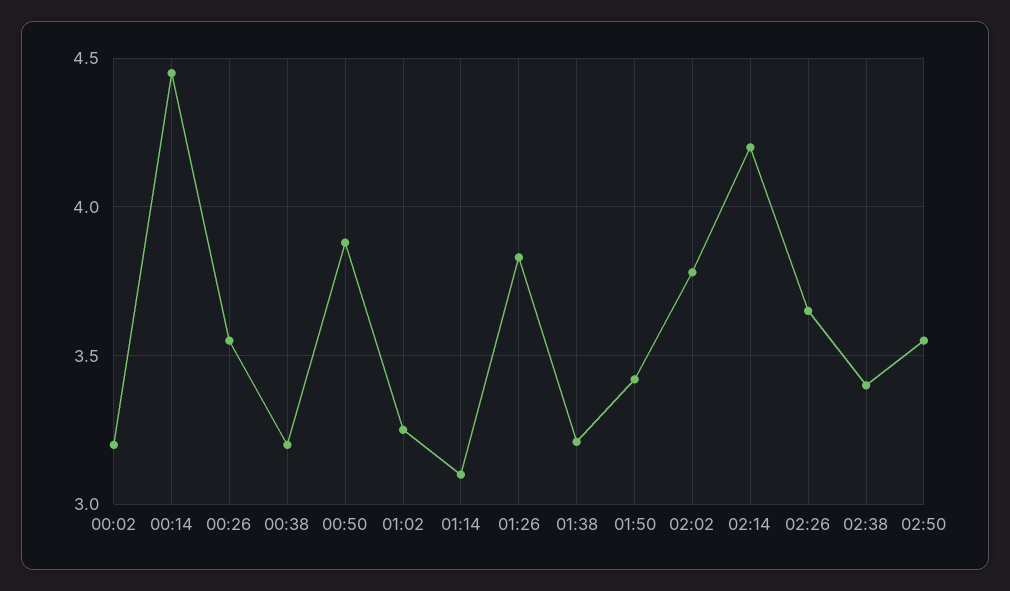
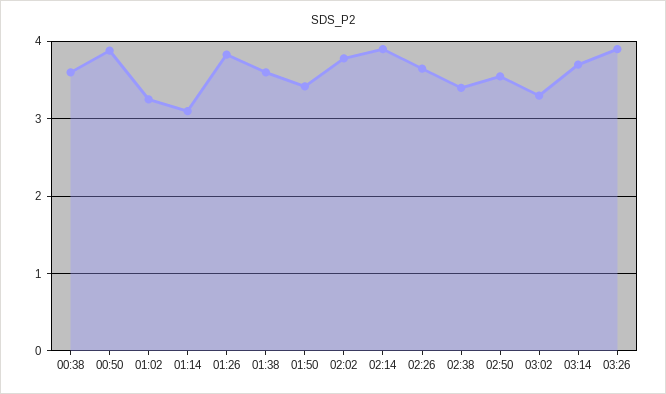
00:02: 3.2 -> none
00:14: 4.45 -> none
00:26: 3.55 -> none
00:38: 3.2 -> 3.6
01:38: 3.2 -> 3.6
02:14: 4.2 -> 3.9
03:02: none -> 3.3
03:14: none -> 3.7
03:26: none -> 3.9

